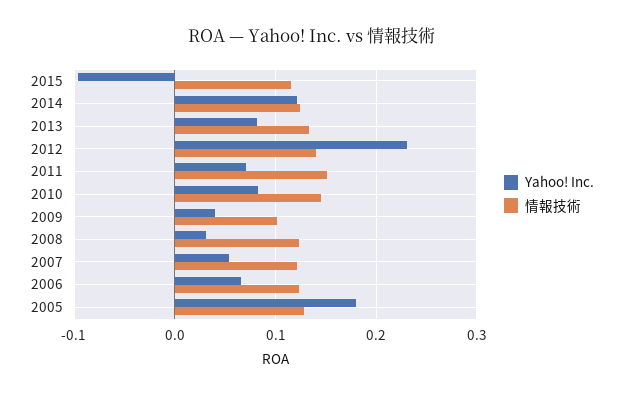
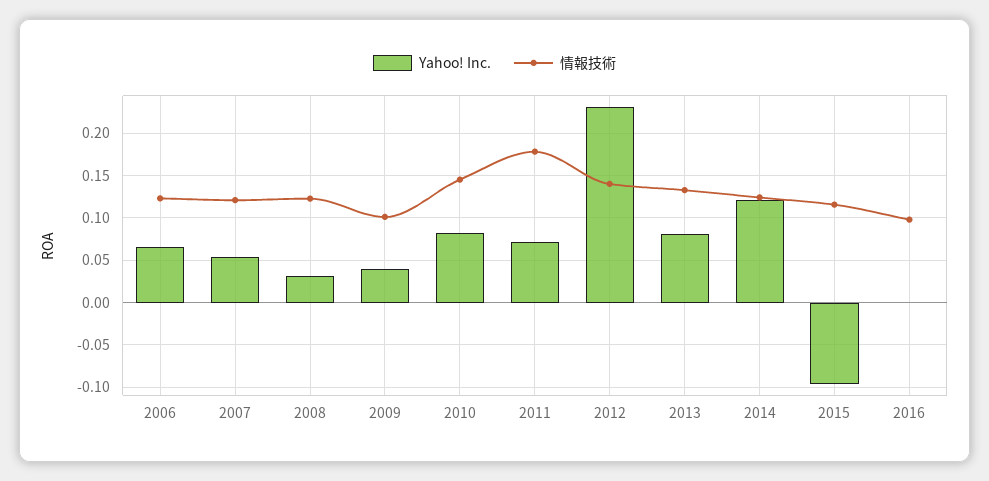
情報技術, 2011: 0.15 -> 0.18
Yahoo! Inc., 2005: 0.18 -> none
情報技術, 2005: 0.13 -> none
Yahoo! Inc., 2016: none -> 0
情報技術, 2016: none -> 0.1

